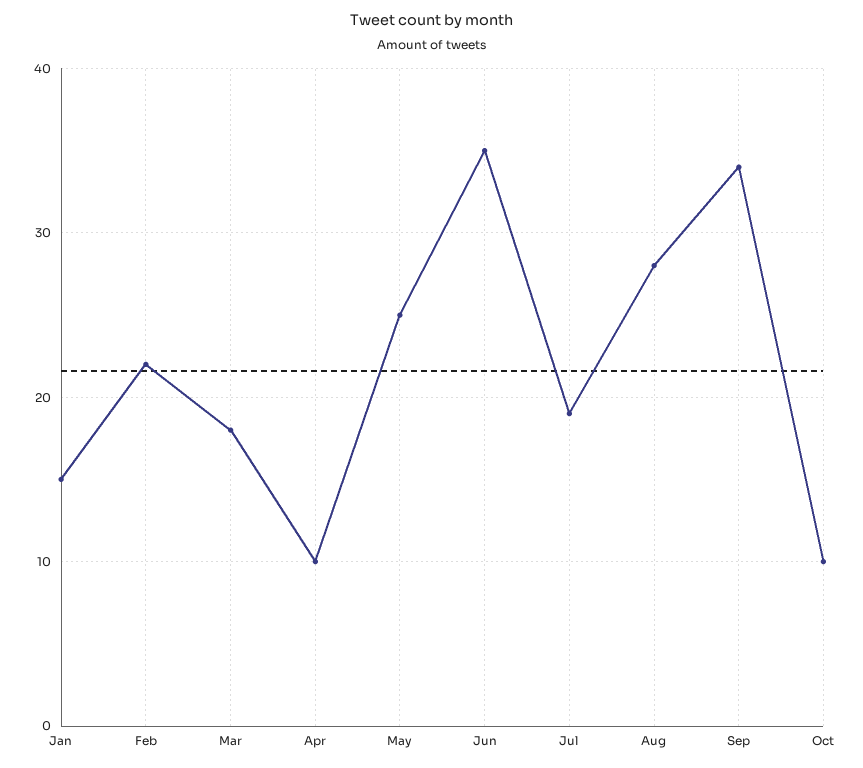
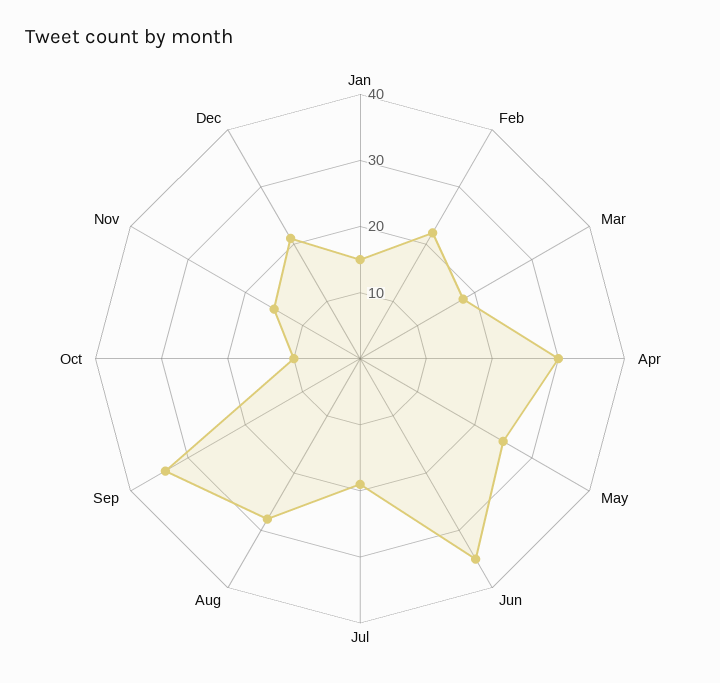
Apr: 10 -> 30
Nov: none -> 15
Dec: none -> 20

